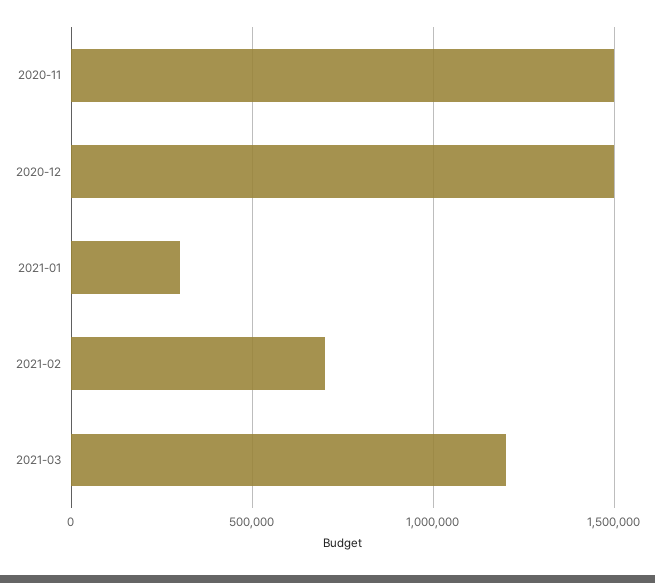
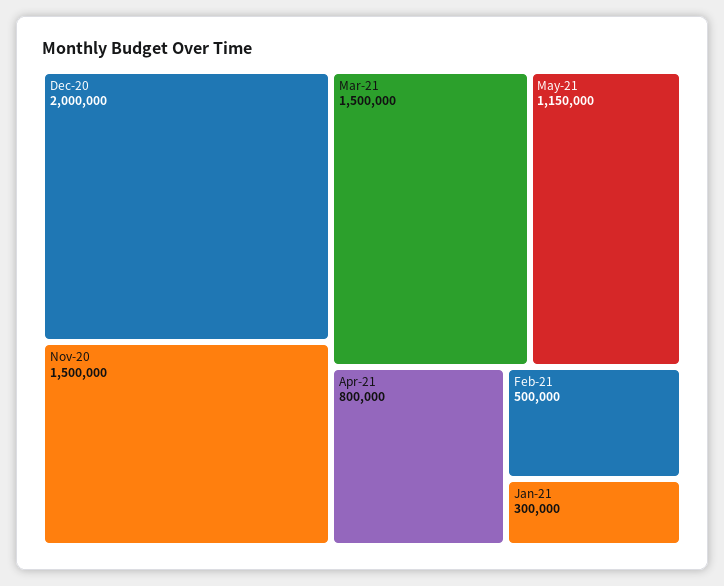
2020-12: 1500000 -> 2000000
2021-02: 700000 -> 500000
2021-03: 1200000 -> 1500000
May-21: none -> 1150000
Apr-21: none -> 800000

